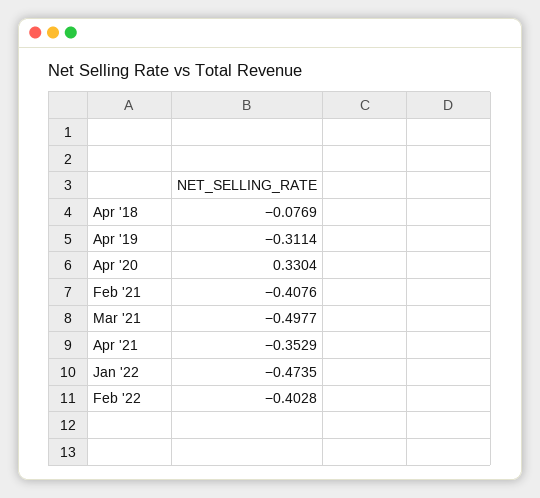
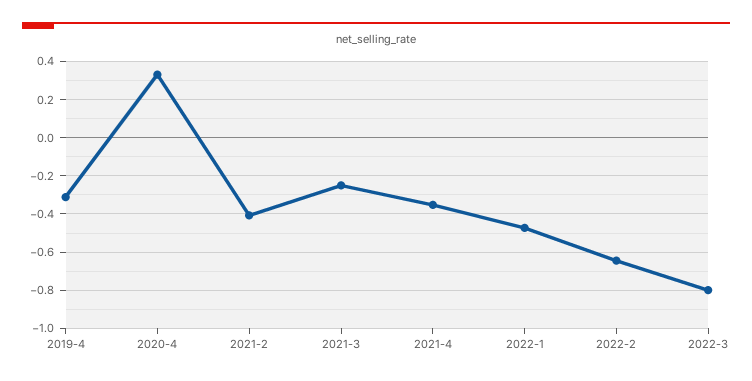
Apr '18: -0.0769 -> none
Mar '21: -0.4977 -> -0.25
Feb '22: -0.4028 -> -0.65
2022-3: none -> -0.8

